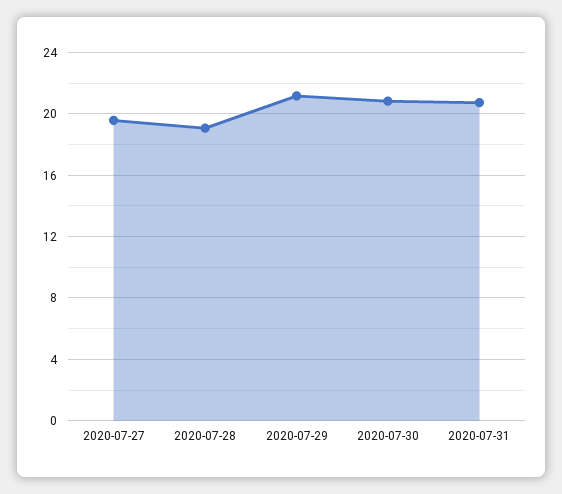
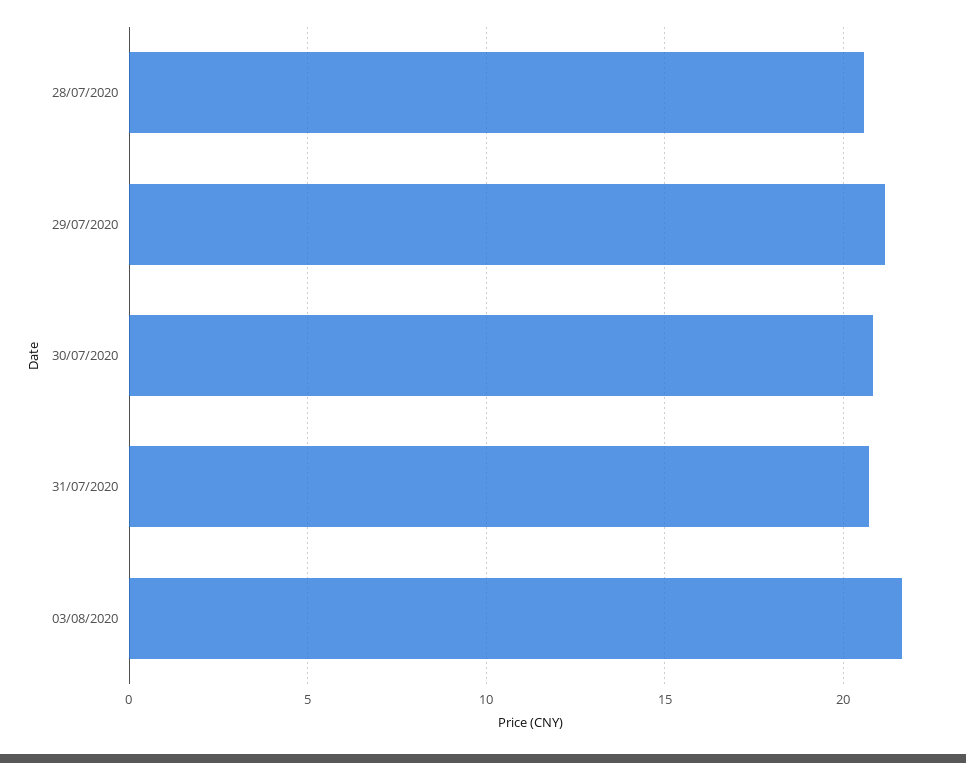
2020-07-27: 19.5 -> none
2020-07-28: 19 -> 20.5
03/08/2020: none -> 21.5

